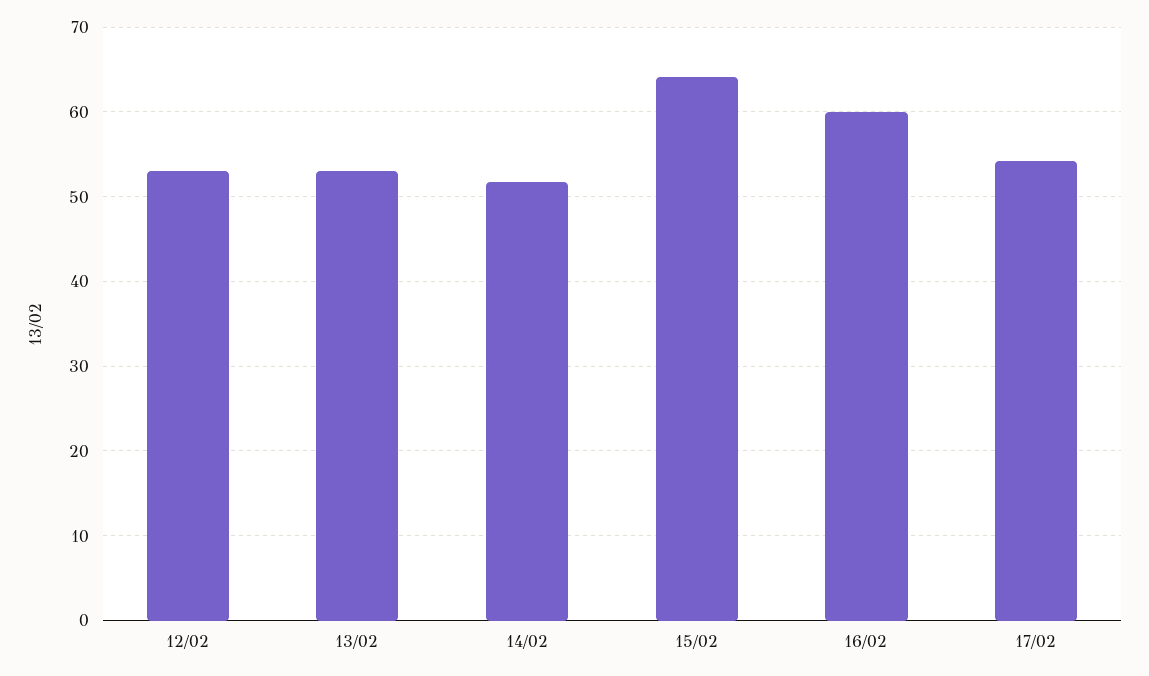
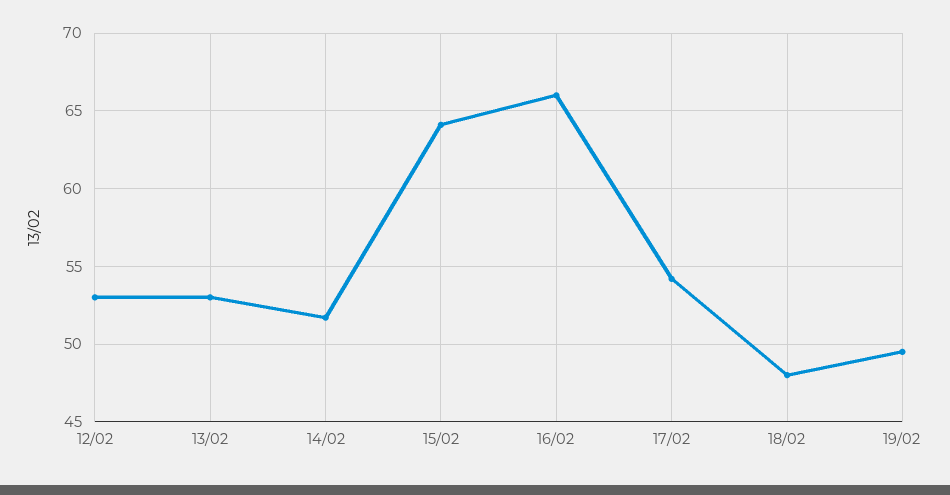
16/02: 60 -> 66
18/02: none -> 48
19/02: none -> 49.5

